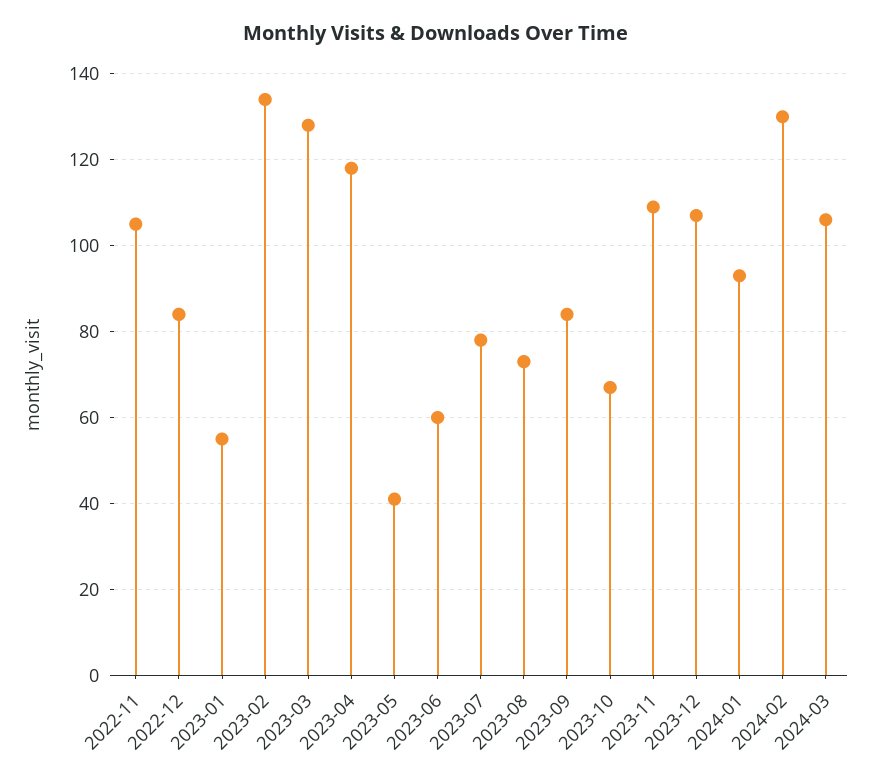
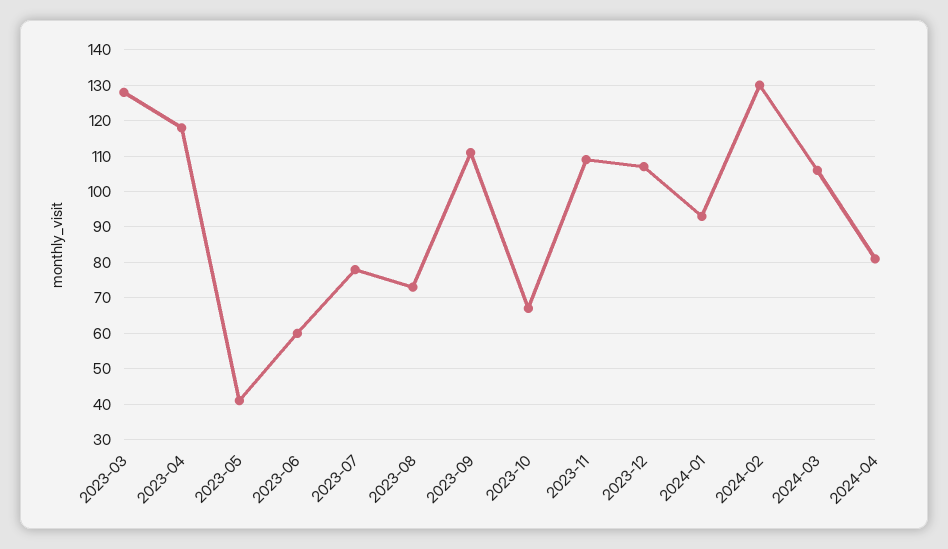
2022-11: 105 -> none
2022-12: 85 -> none
2023-01: 55 -> none
2023-02: 135 -> none
2023-09: 85 -> 110
2024-04: none -> 80

